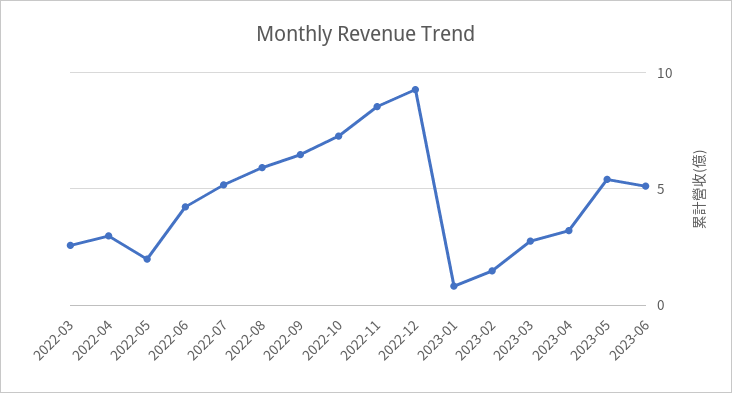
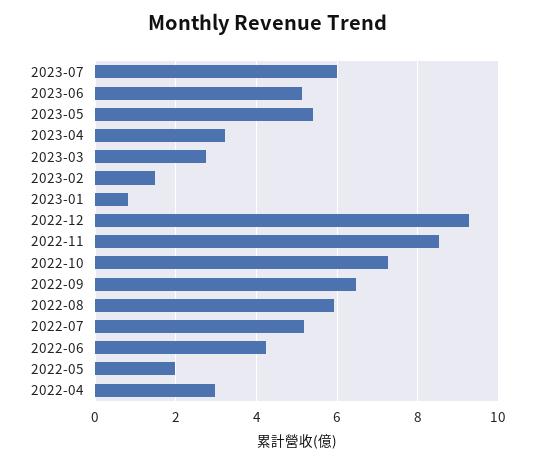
2022-03: 2.5 -> none
2023-07: none -> 6

